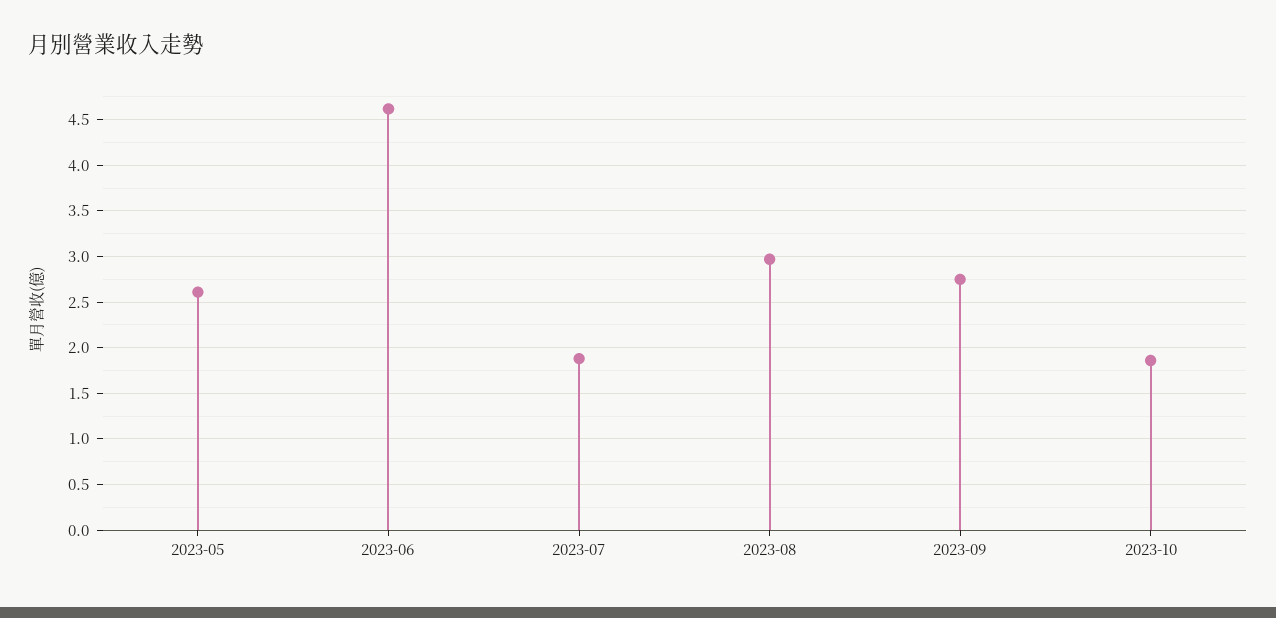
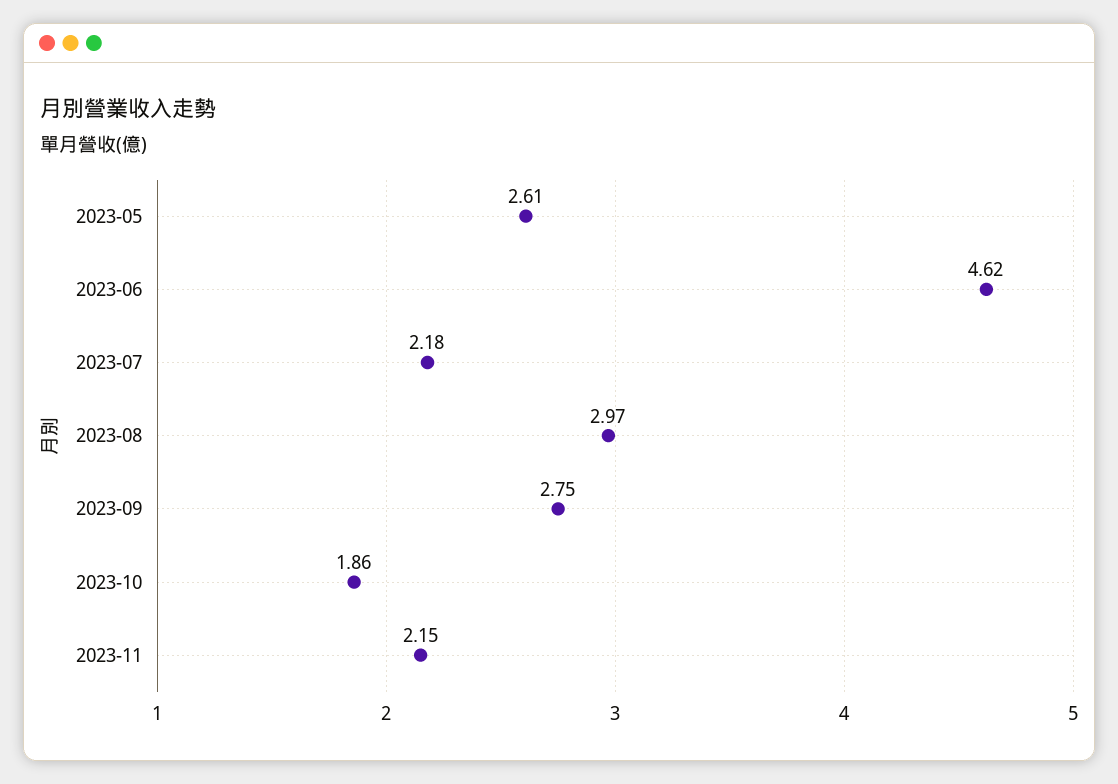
2023-07: 1.9 -> 2.18
2023-11: none -> 2.15

